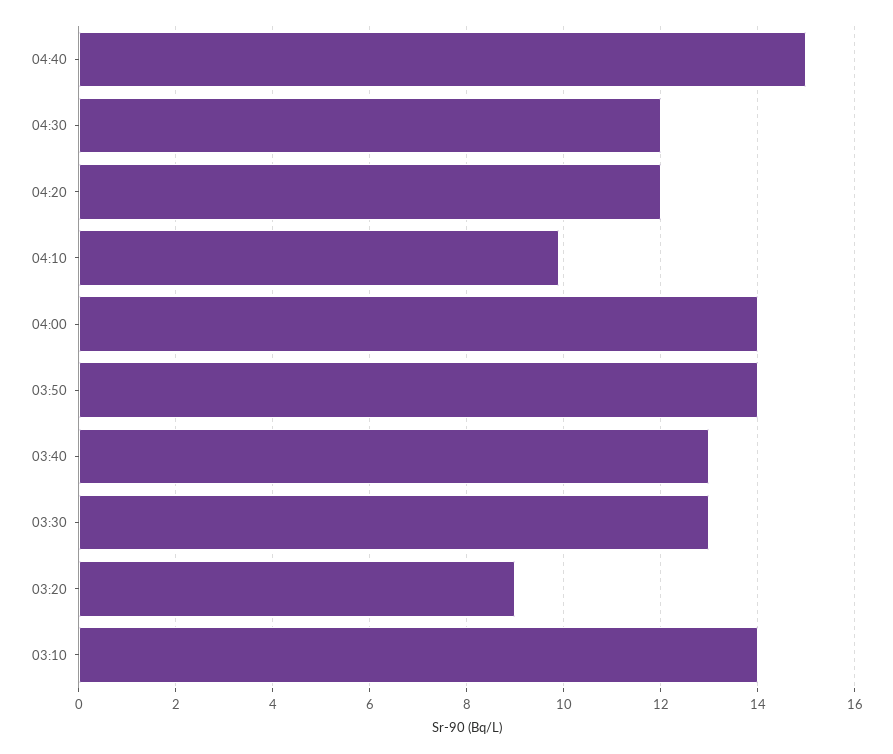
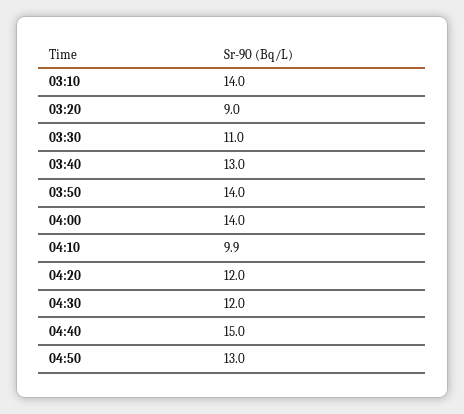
03:30: 13 -> 11
04:50: none -> 13

